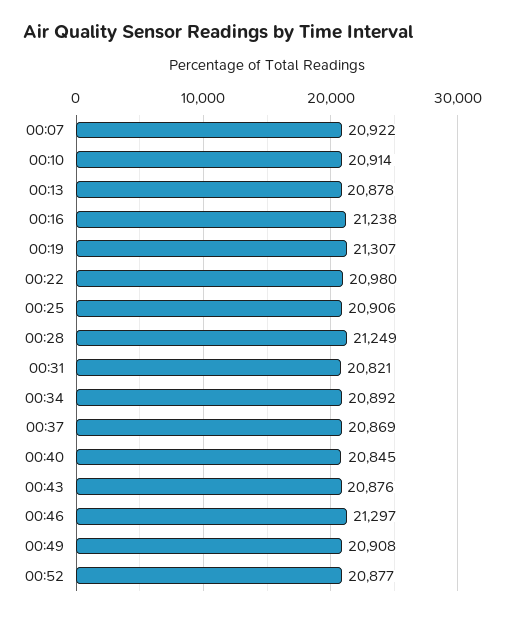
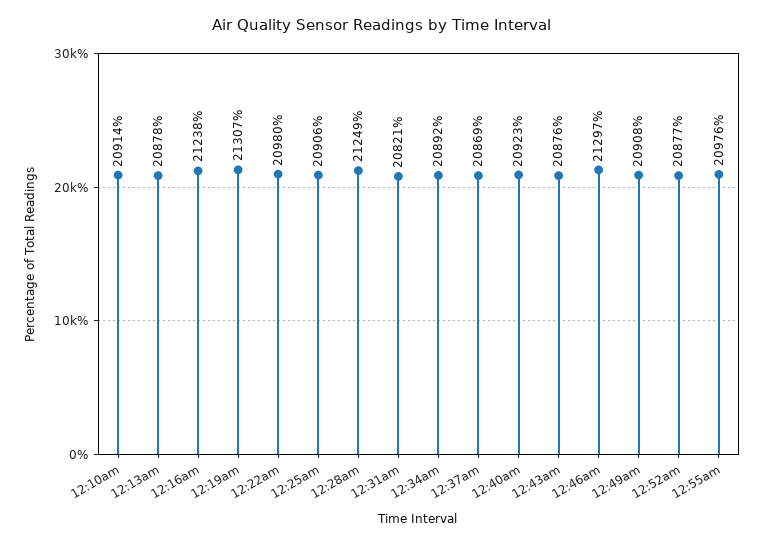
00:07: 20922 -> none
00:40: 20845 -> 20923
12:55am: none -> 20976

